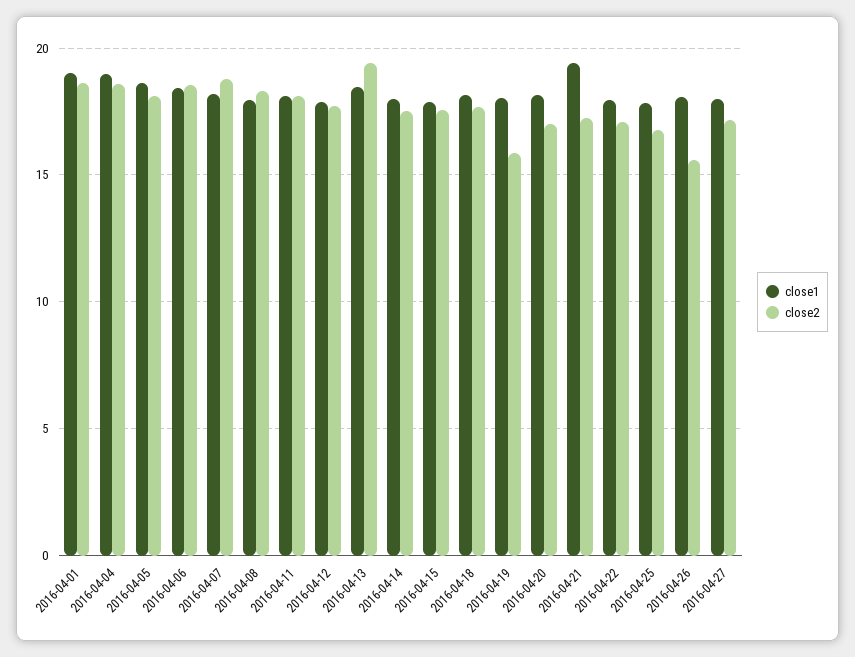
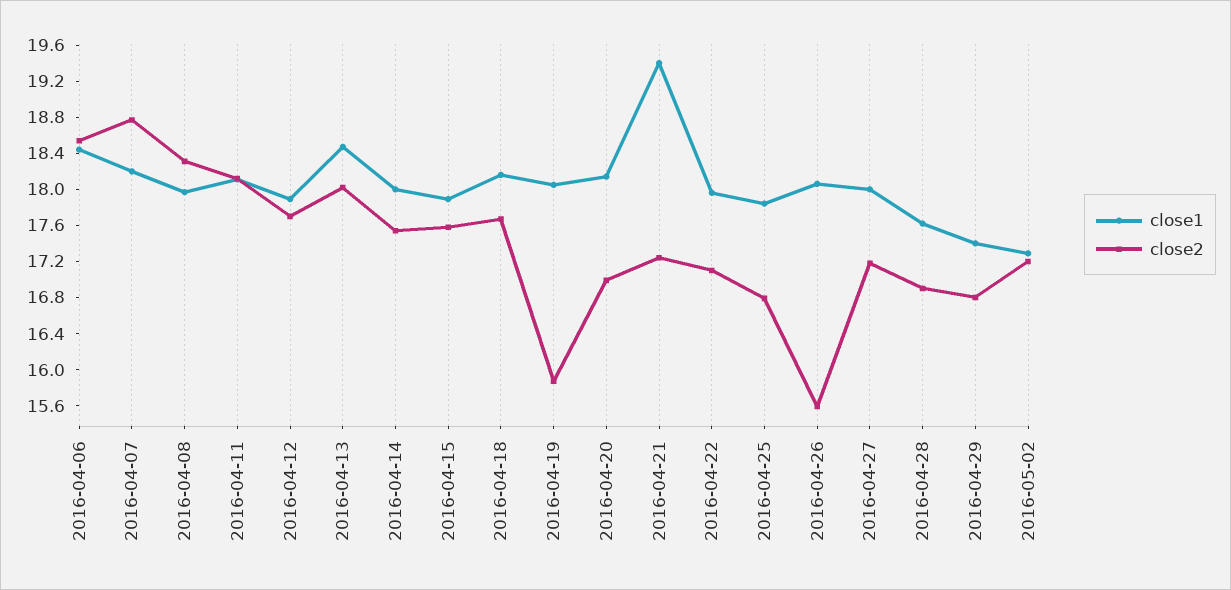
close1, 2016-04-01: 19 -> none
close2, 2016-04-01: 18.5 -> none
close1, 2016-04-04: 19 -> none
close2, 2016-04-04: 18.5 -> none
close1, 2016-04-05: 18.5 -> none
close2, 2016-04-05: 18 -> none
close2, 2016-04-13: 19.5 -> 18
close1, 2016-04-28: none -> 17.6
close2, 2016-04-28: none -> 16.9
close1, 2016-04-29: none -> 17.4
close2, 2016-04-29: none -> 16.8
close1, 2016-05-02: none -> 17.3
close2, 2016-05-02: none -> 17.2

